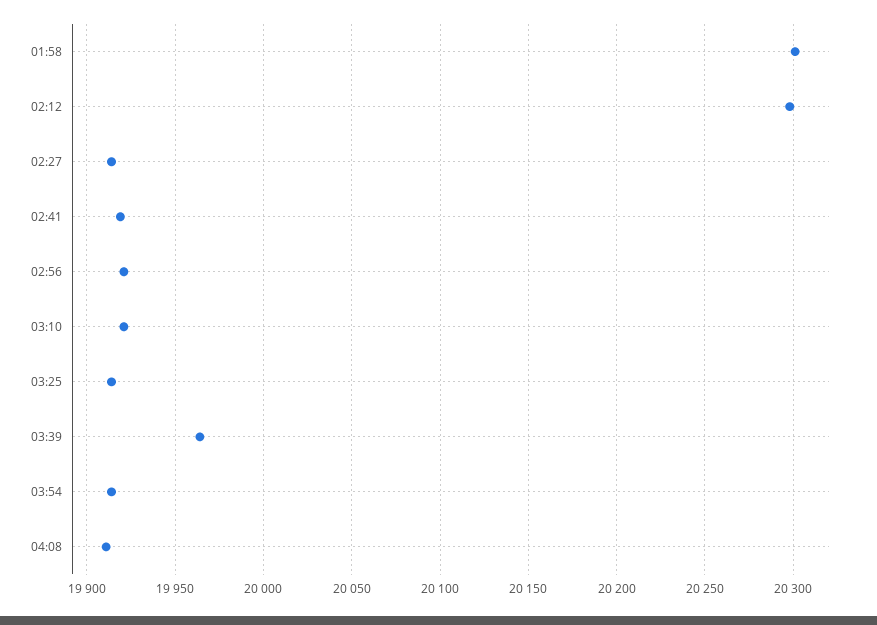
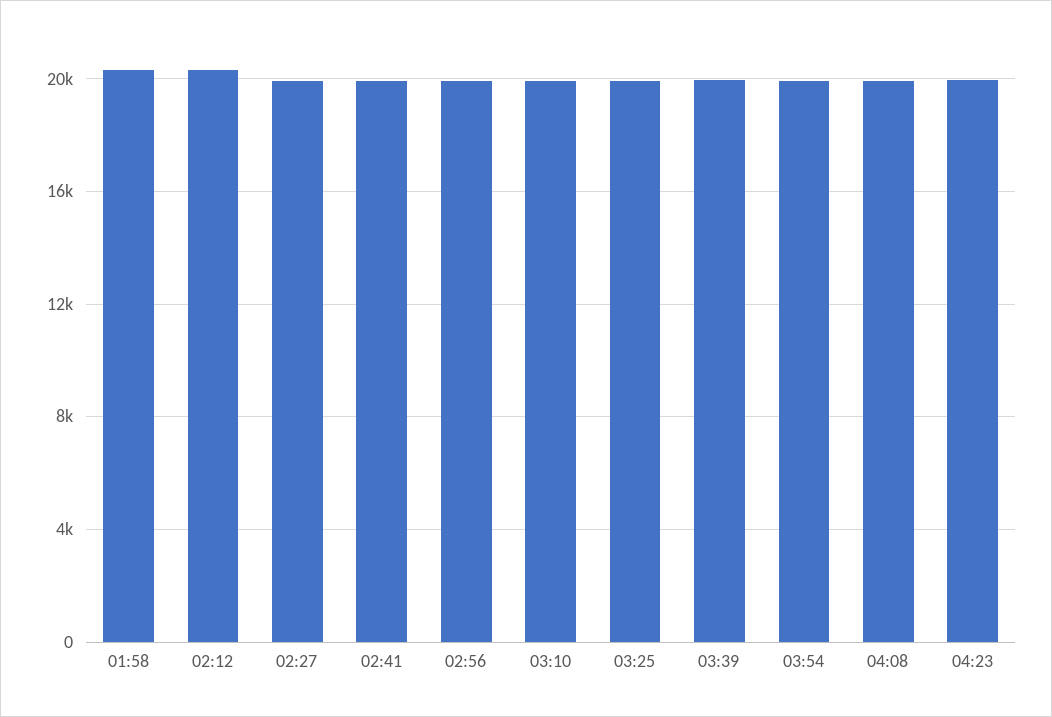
04:23: none -> 20000

